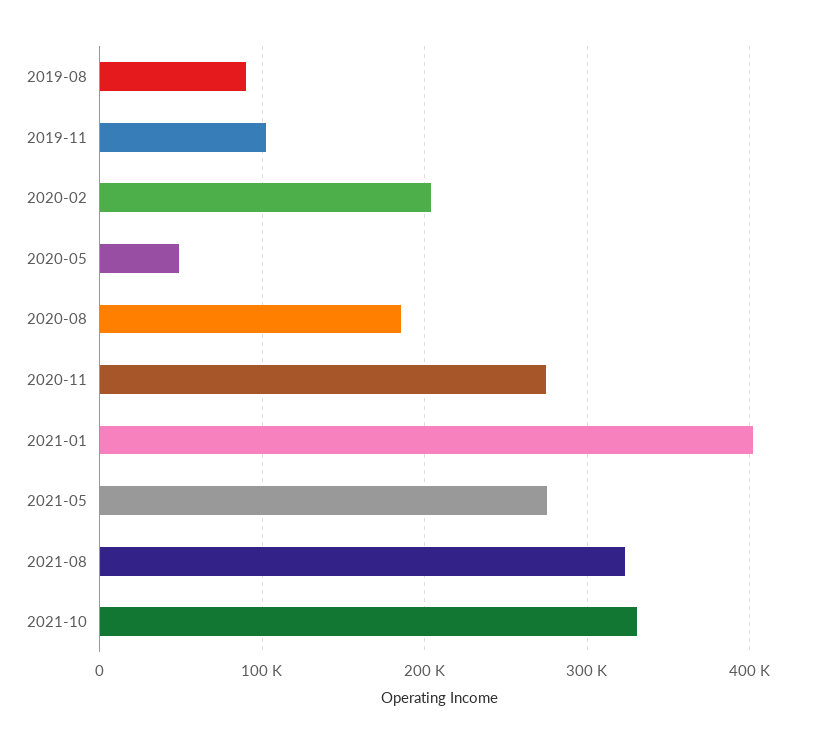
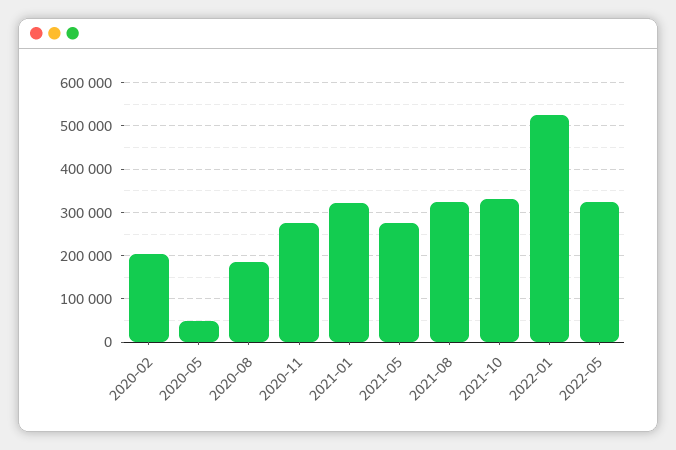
2019-08: 90000 -> none
2019-11: 100000 -> none
2021-01: 400000 -> 320000
2022-01: none -> 520000
2022-05: none -> 320000

